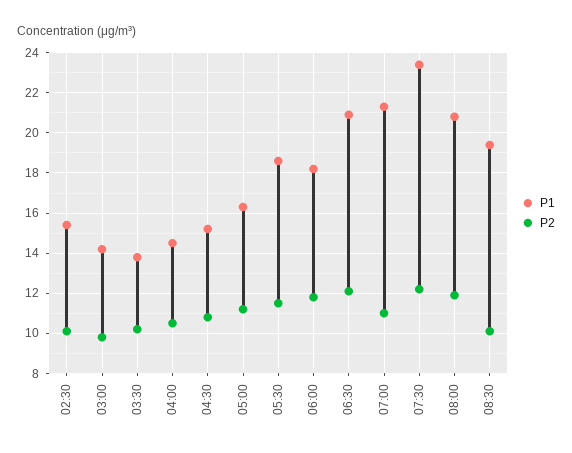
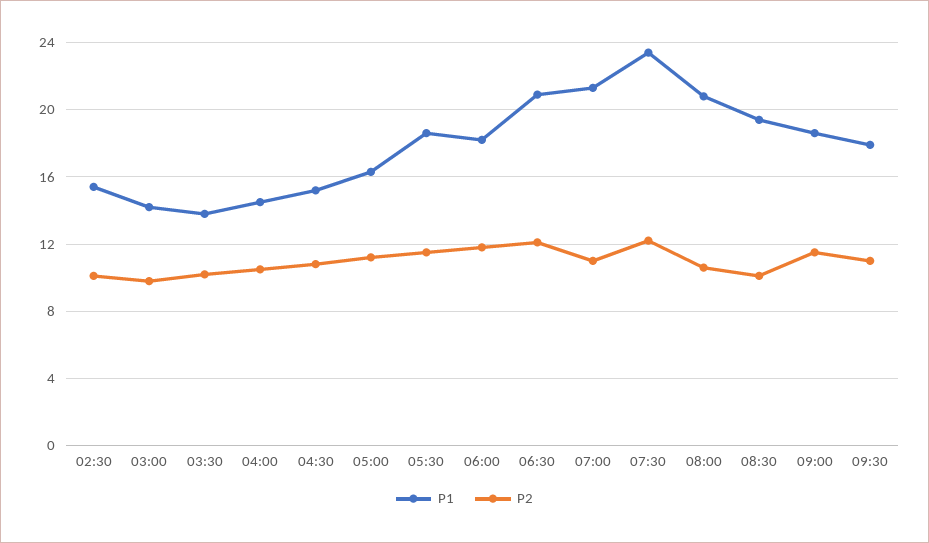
P2, 08:00: 12 -> 10.5
P1, 09:00: none -> 18.5
P2, 09:00: none -> 11.5
P1, 09:30: none -> 18
P2, 09:30: none -> 11

